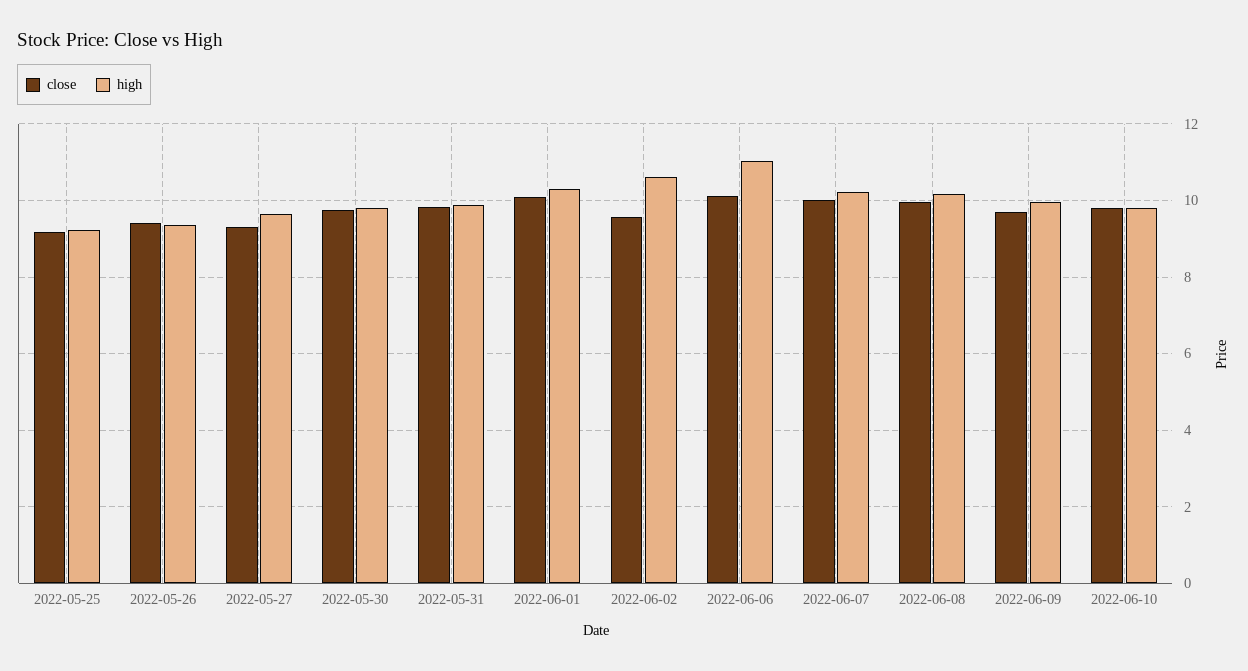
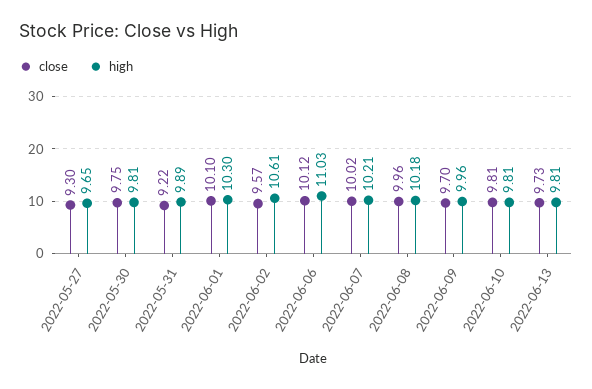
close, 2022-05-25: 9.2 -> none
high, 2022-05-25: 9.2 -> none
close, 2022-05-26: 9.4 -> none
high, 2022-05-26: 9.4 -> none
close, 2022-05-31: 9.8 -> 9.22
close, 2022-06-13: none -> 9.73
high, 2022-06-13: none -> 9.81

